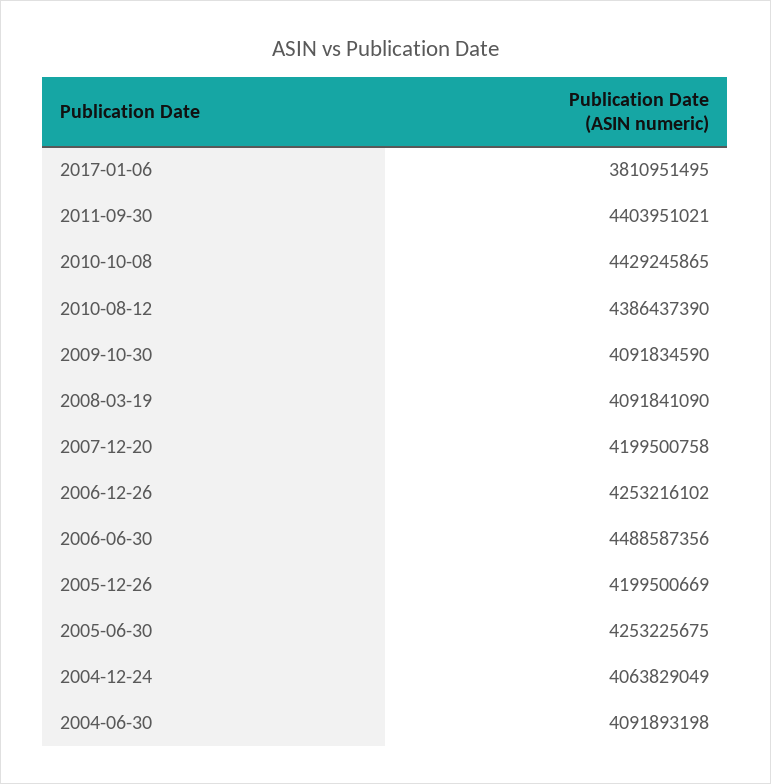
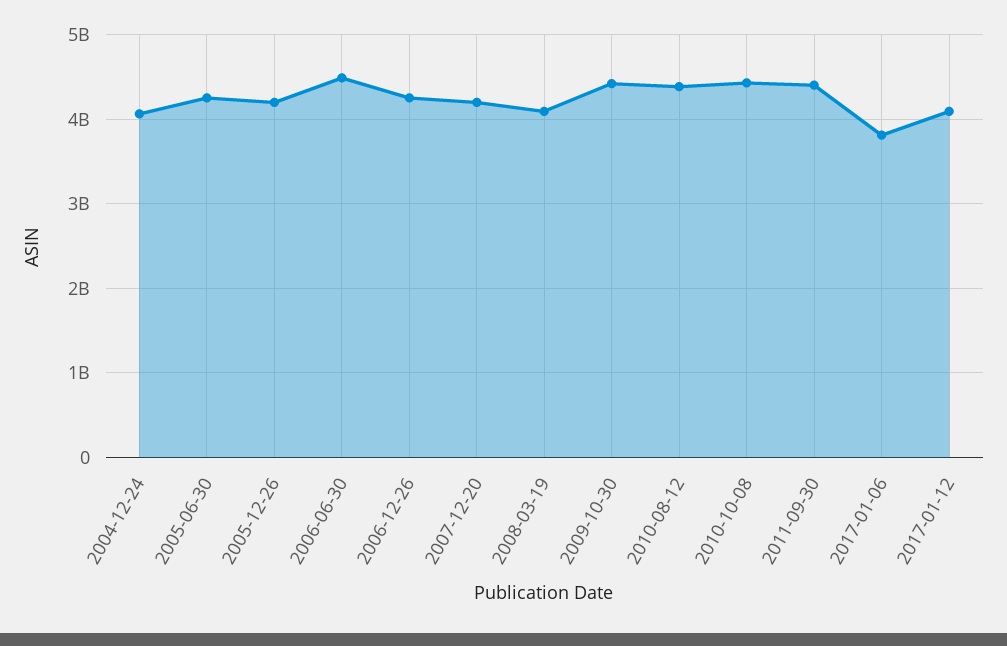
2009-10-30: 4091834590 -> 4400000000
2004-06-30: 4091893198 -> none
2017-01-12: none -> 4100000000

